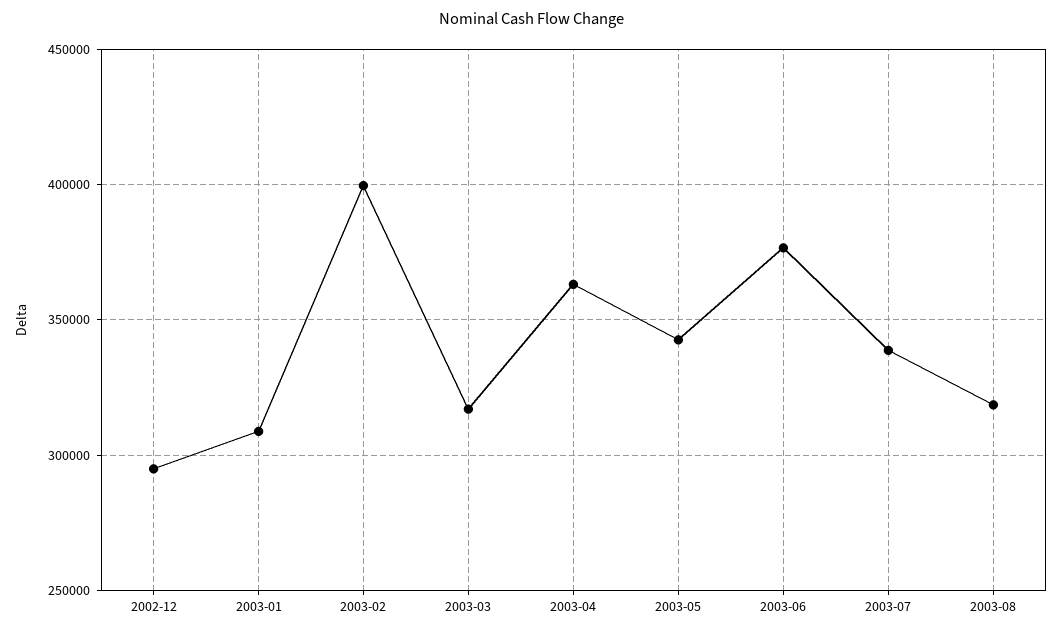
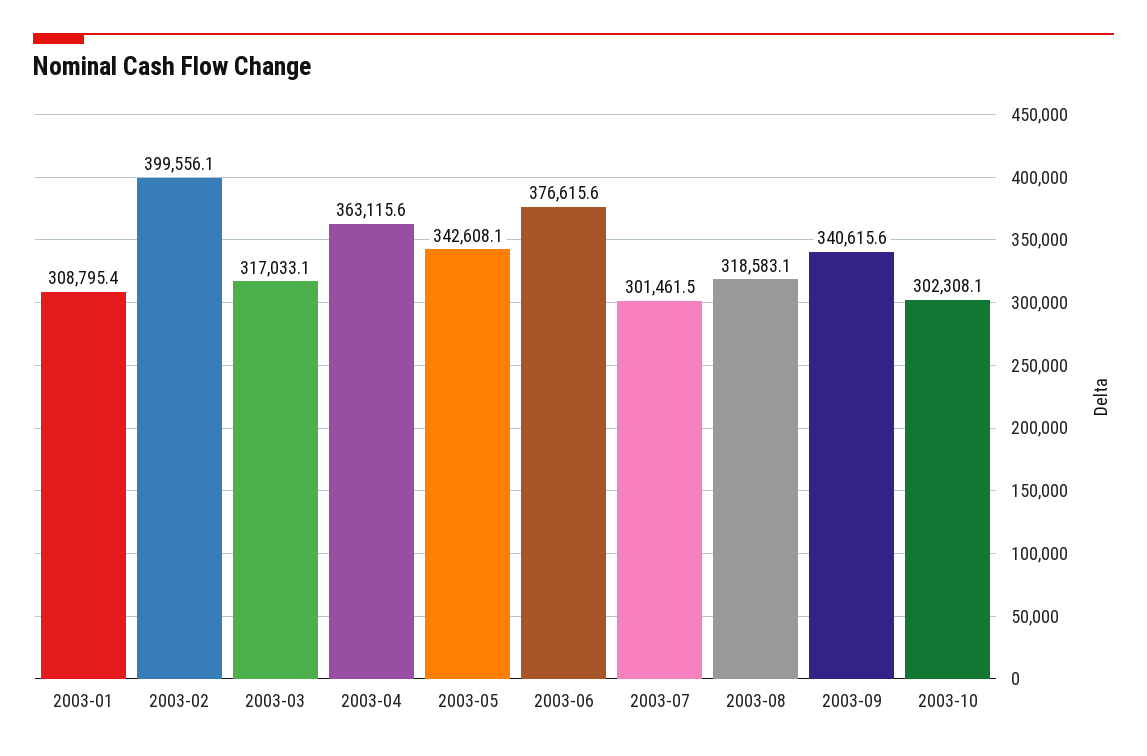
2002-12: 295000 -> none
2003-07: 340000 -> 301461.5
2003-09: none -> 340615.6
2003-10: none -> 302308.1

